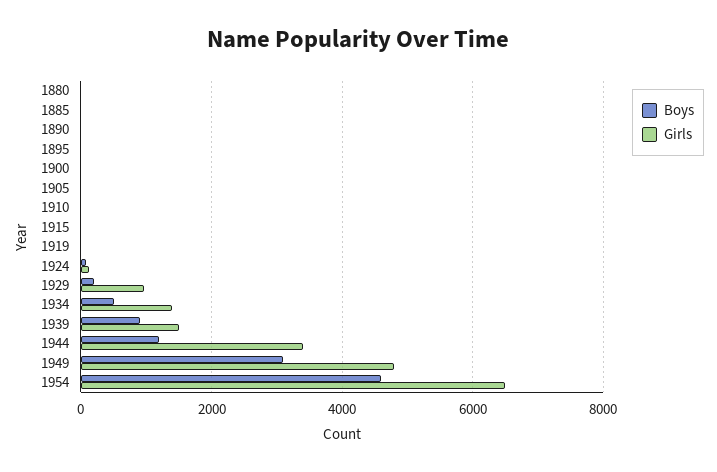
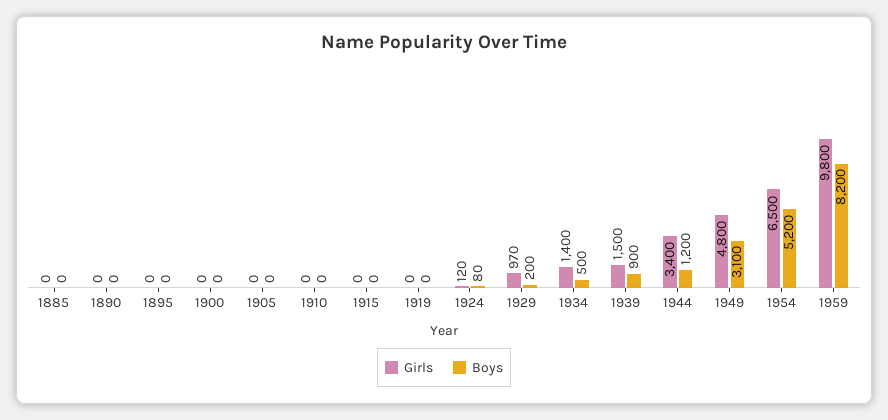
Boys, 1880: 0 -> none
Girls, 1880: 0 -> none
Boys, 1954: 4600 -> 5200
Girls, 1959: none -> 9800
Boys, 1959: none -> 8200

